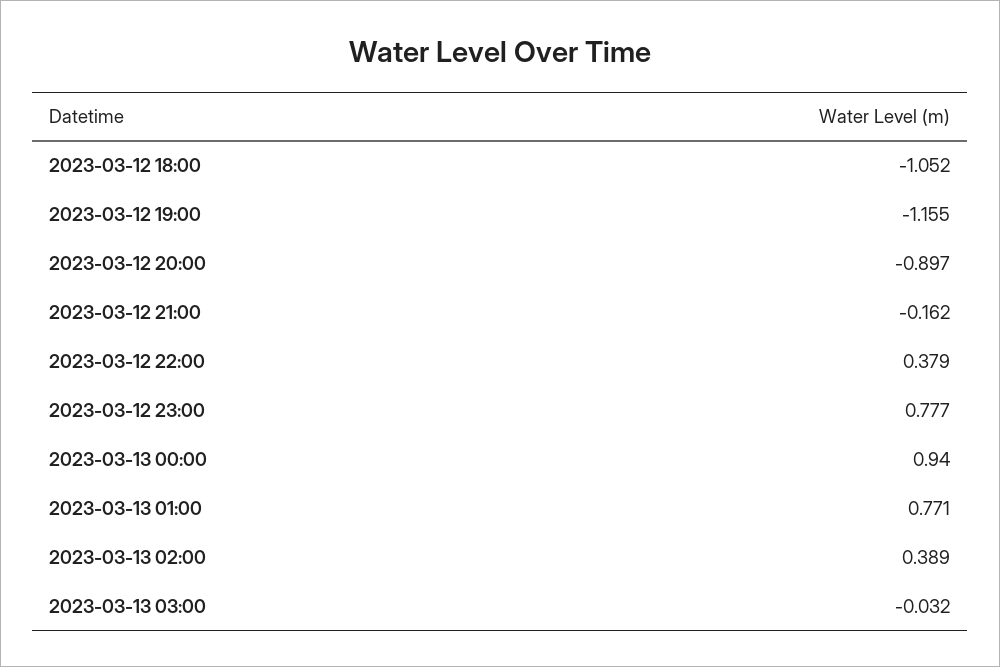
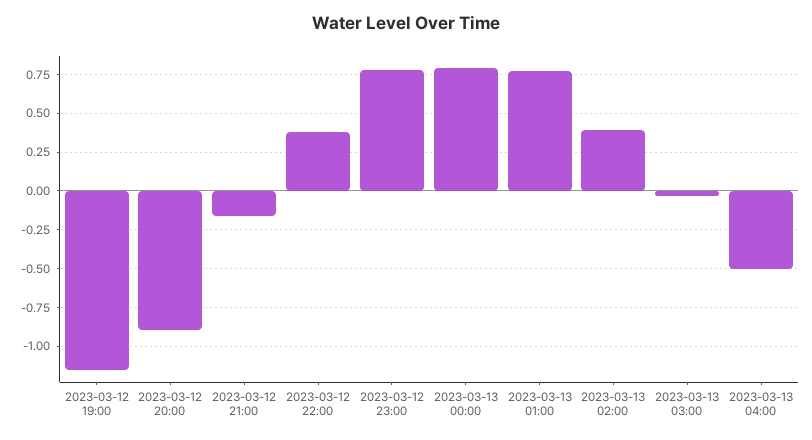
2023-03-12 18:00: -1.052 -> none
2023-03-13 00:00: 0.94 -> 0.8
2023-03-13 04:00: none -> -0.5

